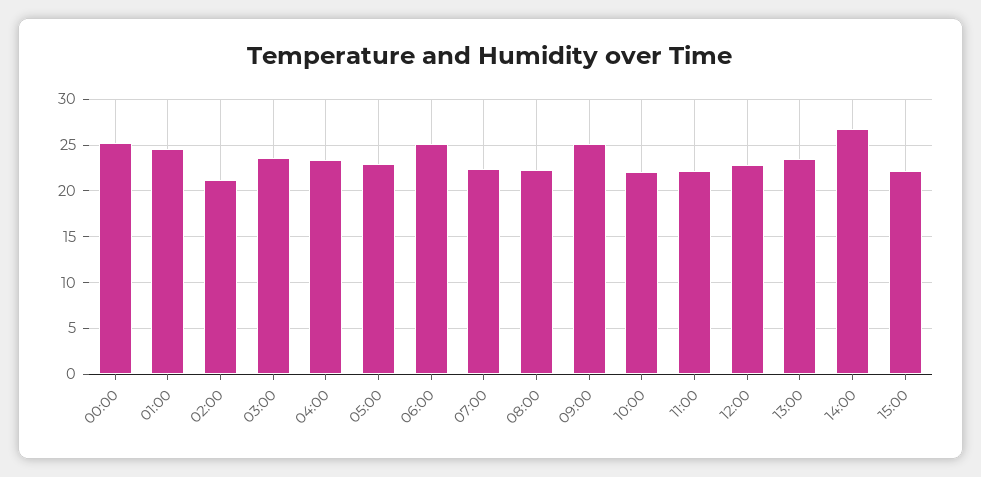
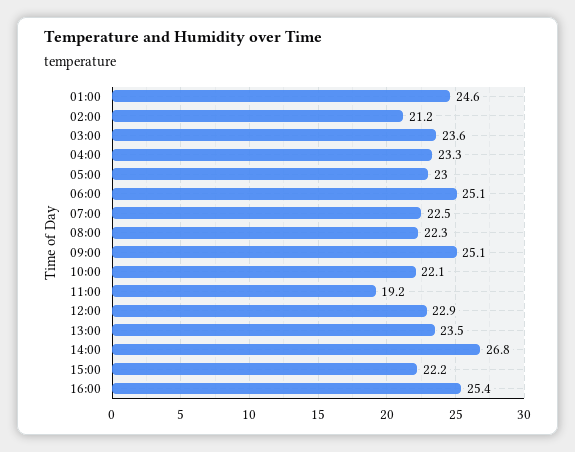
00:00: 25 -> none
11:00: 22 -> 19.2
16:00: none -> 25.4

